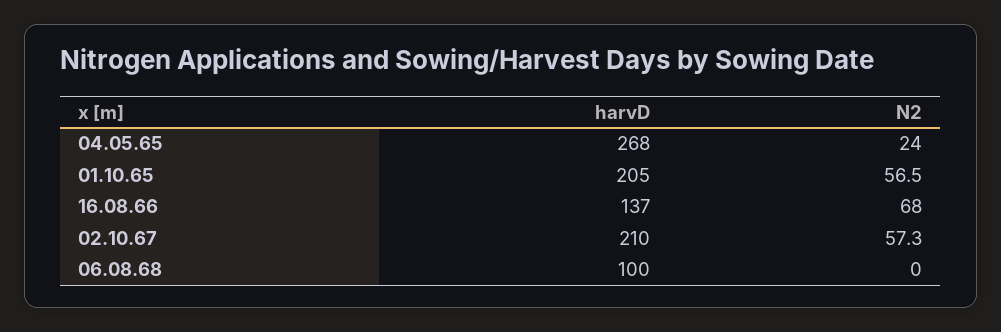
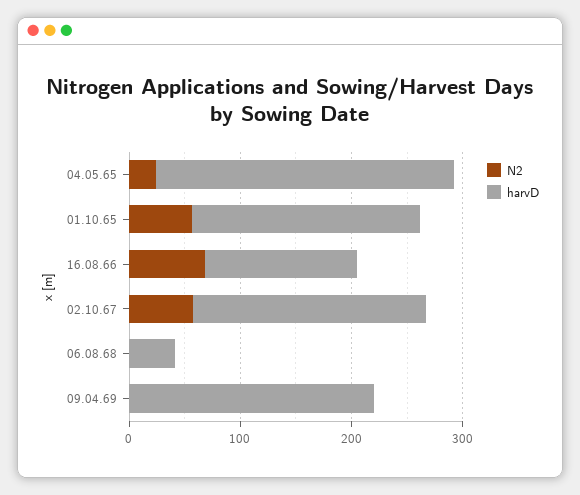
harvD, 06.08.68: 100 -> 40
N2, 09.04.69: none -> 0
harvD, 09.04.69: none -> 220

